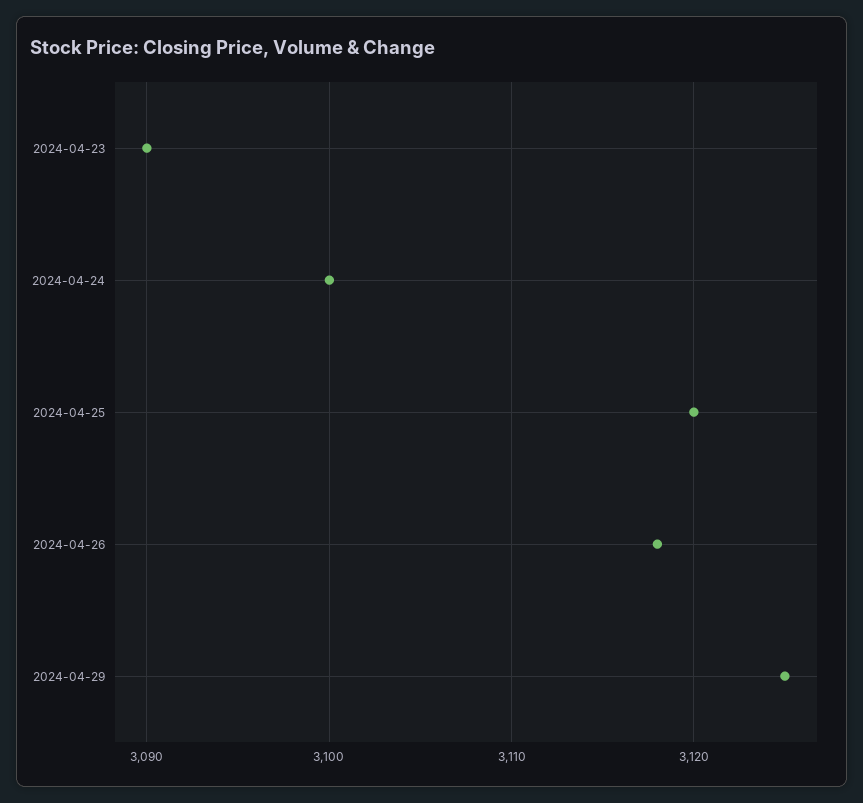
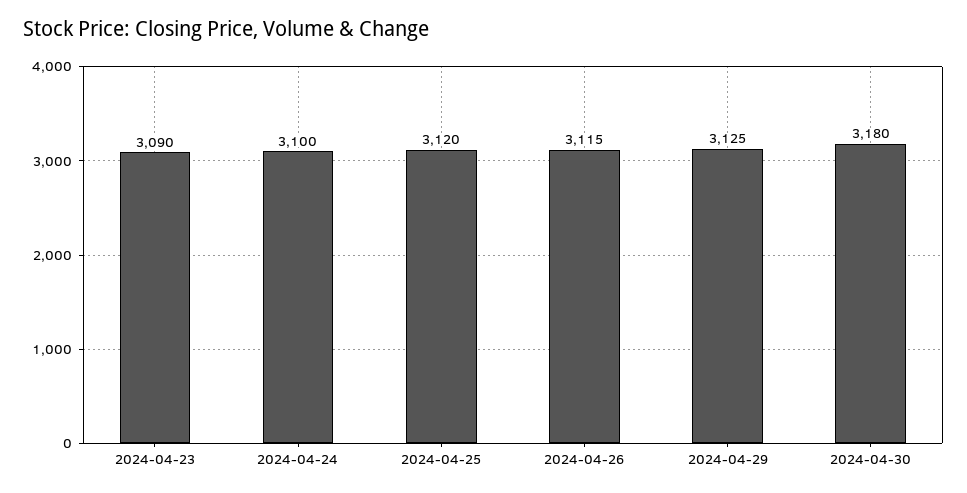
2024-04-26: 3118 -> 3115
2024-04-30: none -> 3180

